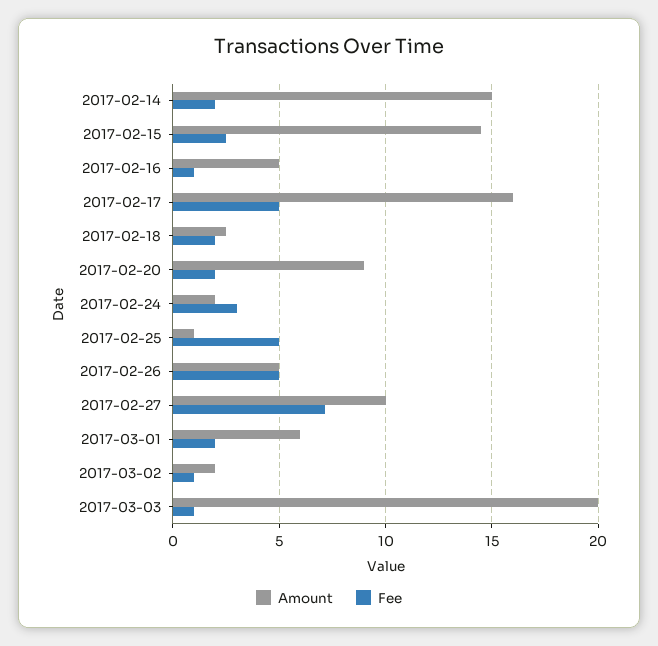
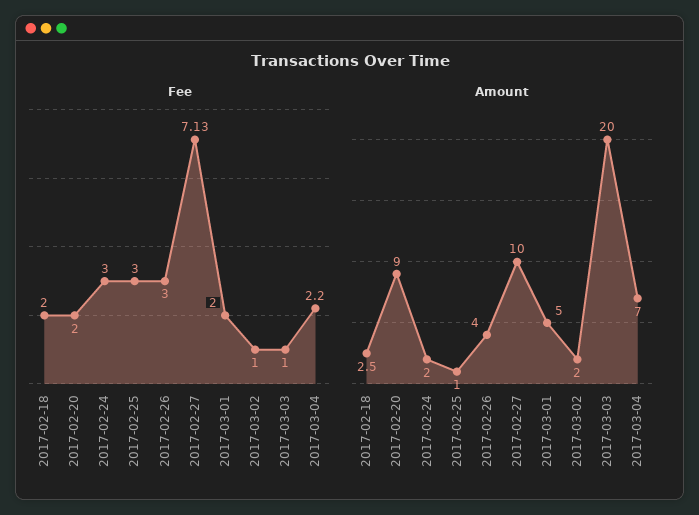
Amount, 2017-02-14: 15 -> none
Fee, 2017-02-14: 2 -> none
Amount, 2017-02-15: 14.5 -> none
Fee, 2017-02-15: 2.5 -> none
Amount, 2017-02-16: 5 -> none
Fee, 2017-02-16: 1 -> none
Amount, 2017-02-17: 16 -> none
Fee, 2017-02-17: 5 -> none
Fee, 2017-02-25: 5 -> 3
Amount, 2017-02-26: 5 -> 4
Fee, 2017-02-26: 5 -> 3
Amount, 2017-03-01: 6 -> 5
Fee, 2017-03-04: none -> 2.2
Amount, 2017-03-04: none -> 7

